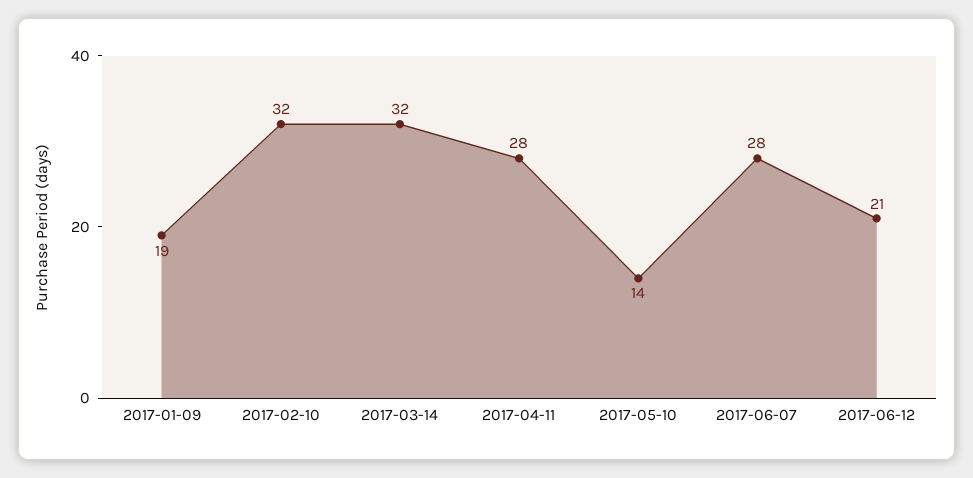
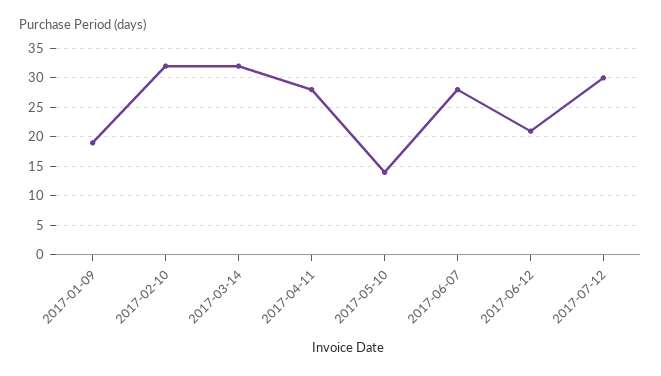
2017-07-12: none -> 30

